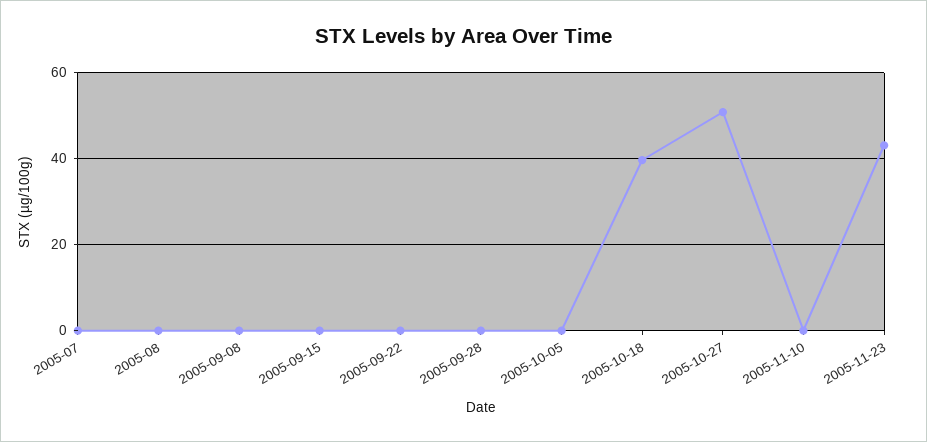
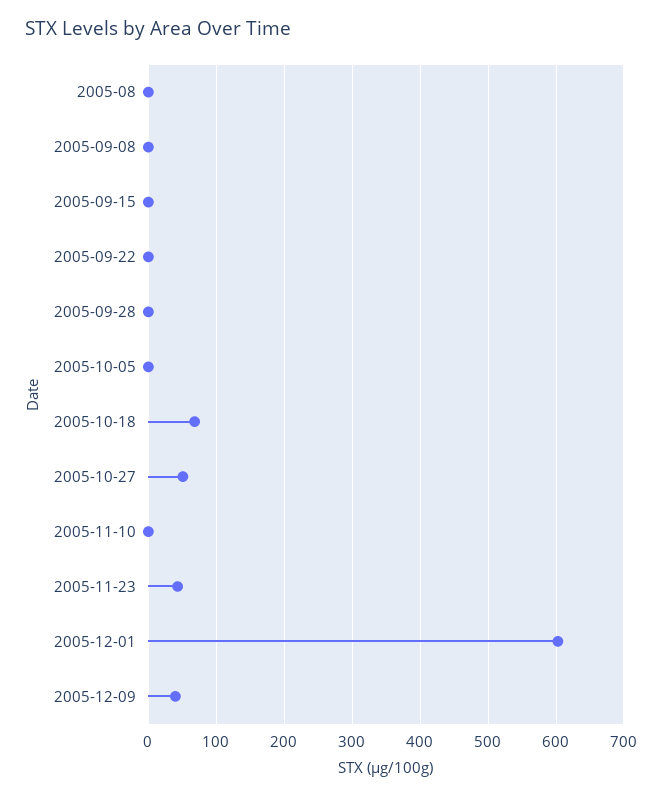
2005-07: 0 -> none
2005-10-18: 40 -> 70
2005-12-01: none -> 600
2005-12-09: none -> 40

